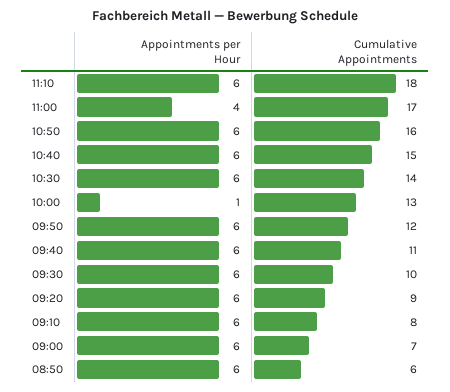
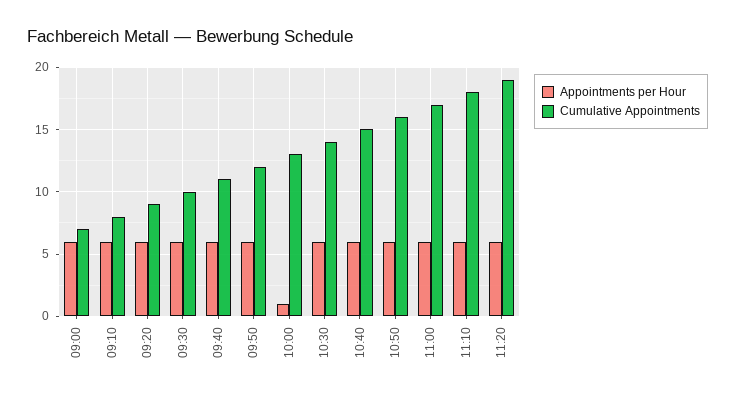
Appointments per Hour, 11:00: 4 -> 6
Appointments per Hour, 08:50: 6 -> none
Cumulative Appointments, 08:50: 6 -> none
Appointments per Hour, 11:20: none -> 6
Cumulative Appointments, 11:20: none -> 19

